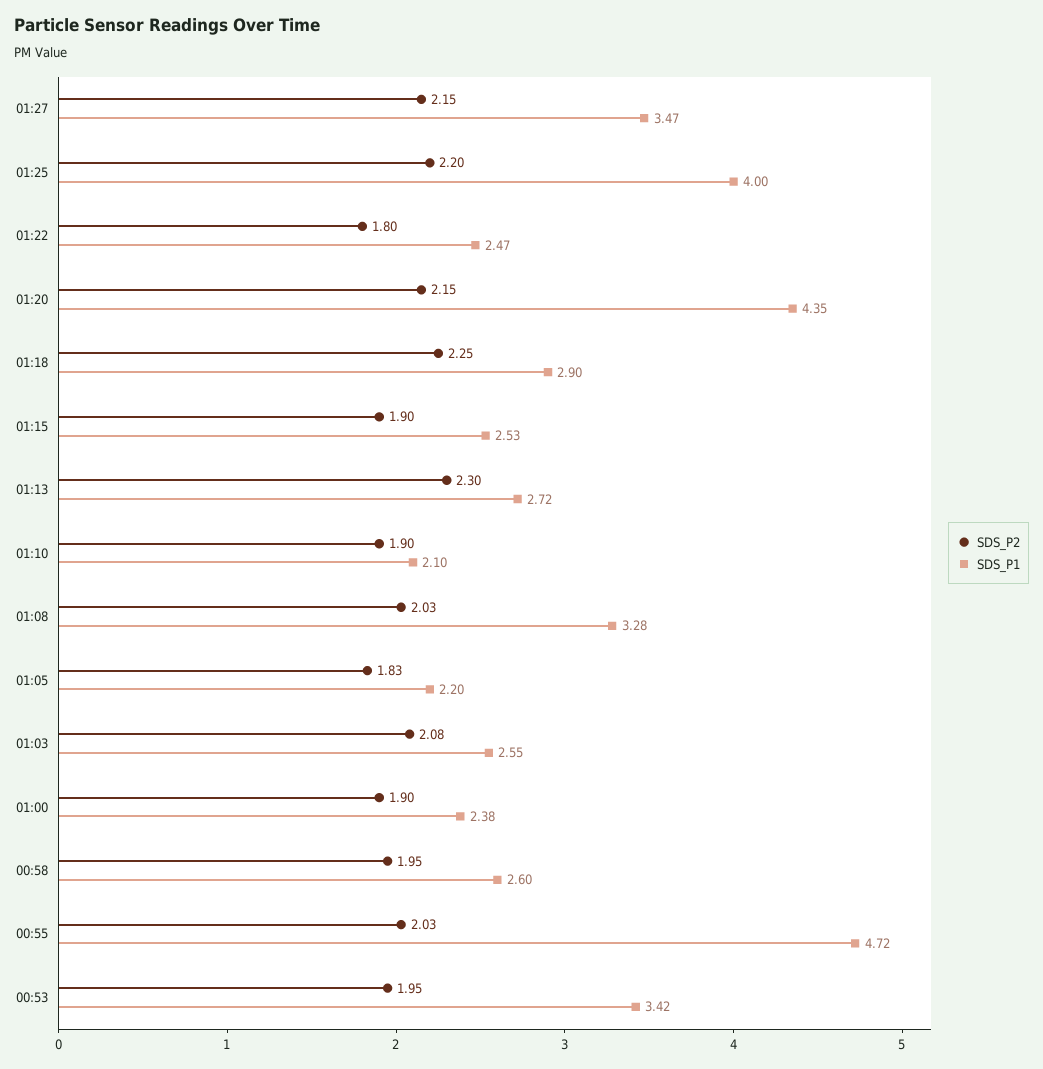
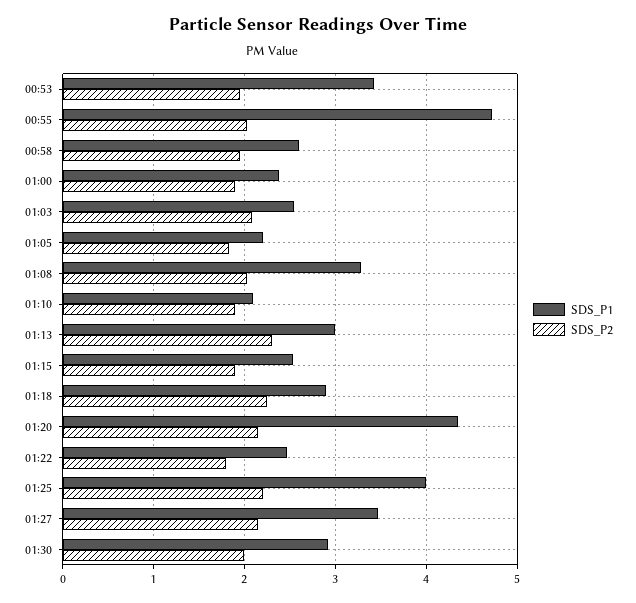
SDS_P1, 01:13: 2.72 -> 3
SDS_P1, 01:30: none -> 2.9
SDS_P2, 01:30: none -> 2

